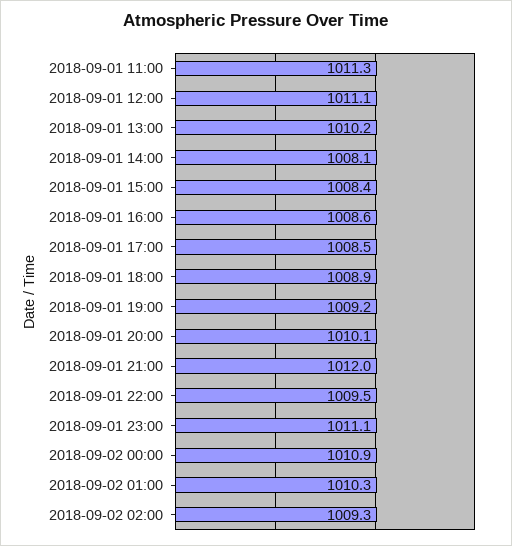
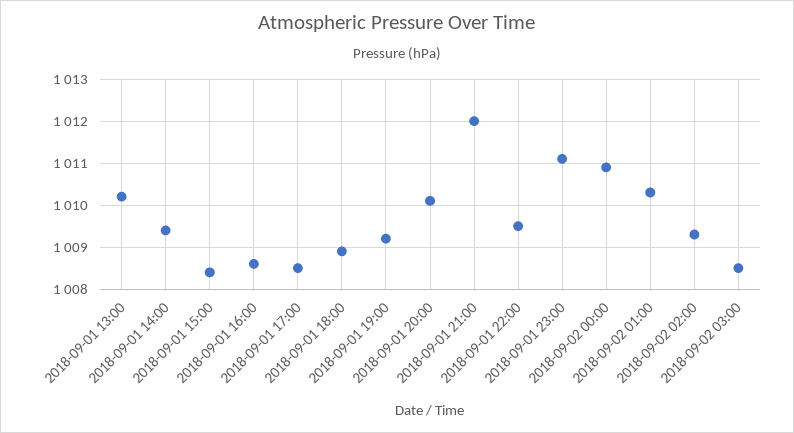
2018-09-01 11:00: 1011.3 -> none
2018-09-01 12:00: 1011.1 -> none
2018-09-01 14:00: 1008.1 -> 1009.5
2018-09-02 03:00: none -> 1008.5

